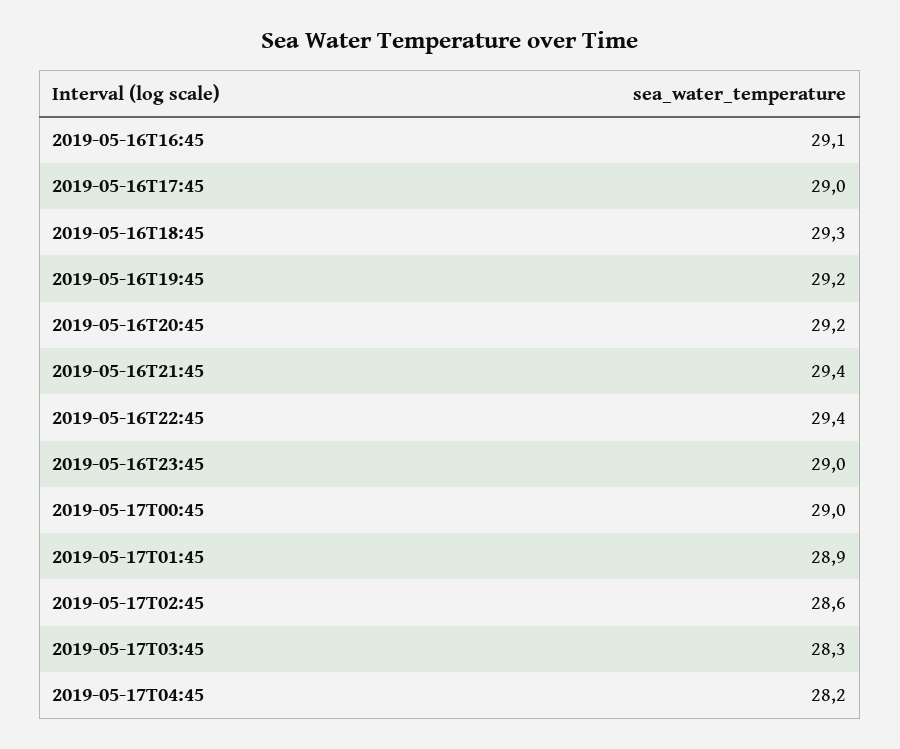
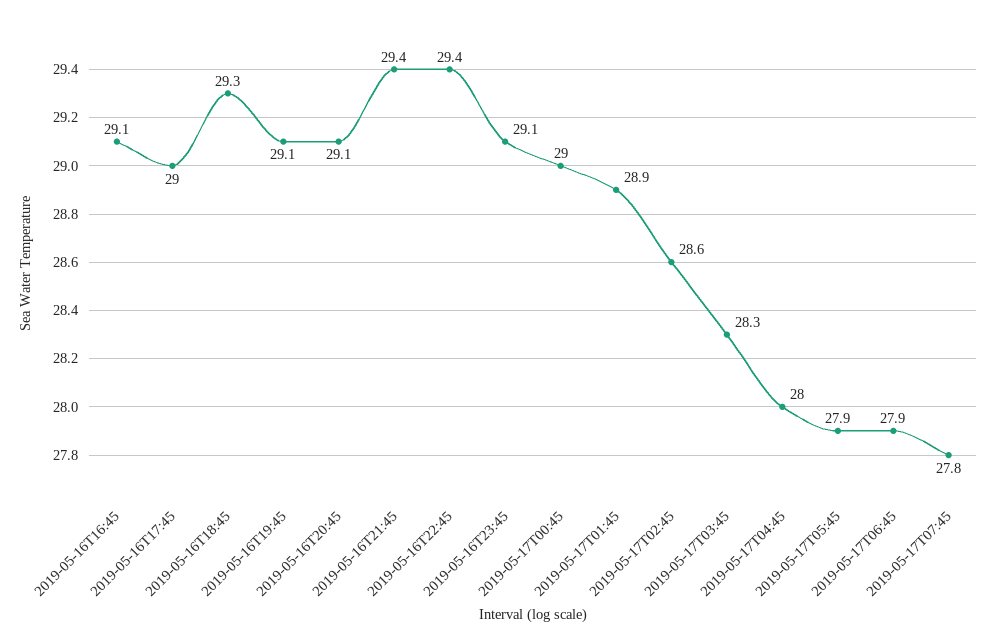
2019-05-16T19:45: 29.2 -> 29.1
2019-05-16T20:45: 29.2 -> 29.1
2019-05-16T23:45: 29 -> 29.1
2019-05-17T04:45: 28.2 -> 28
2019-05-17T05:45: none -> 27.9
2019-05-17T06:45: none -> 27.9
2019-05-17T07:45: none -> 27.8

